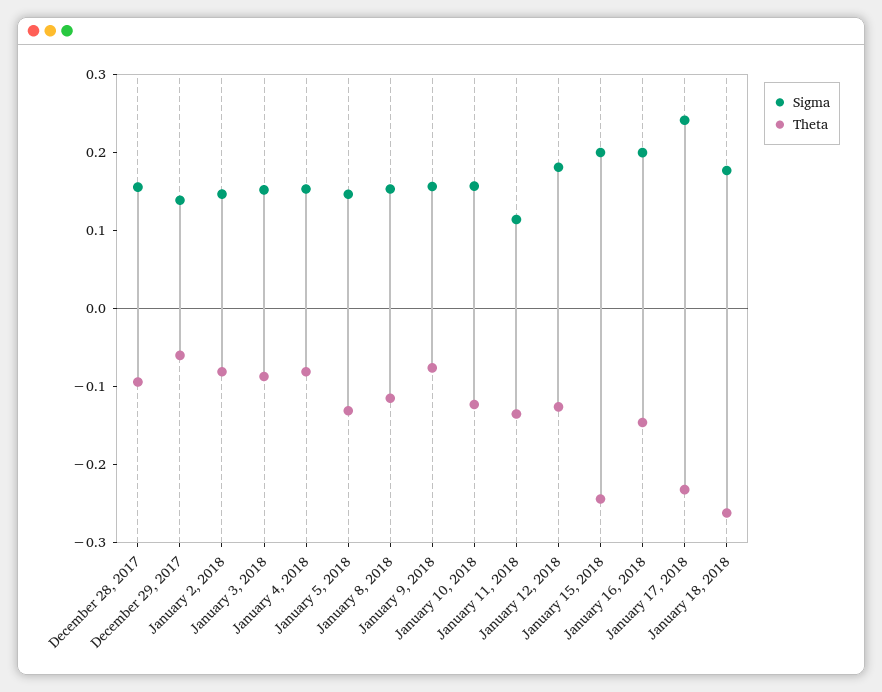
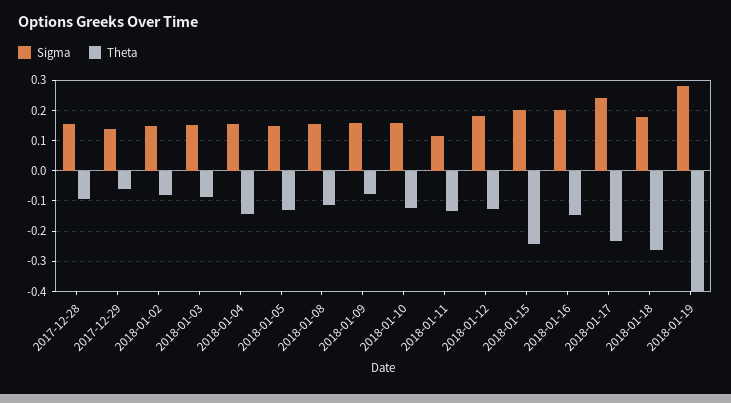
Theta, January 4, 2018: -0.08 -> -0.14
Sigma, 2018-01-19: none -> 0.28
Theta, 2018-01-19: none -> -0.4

